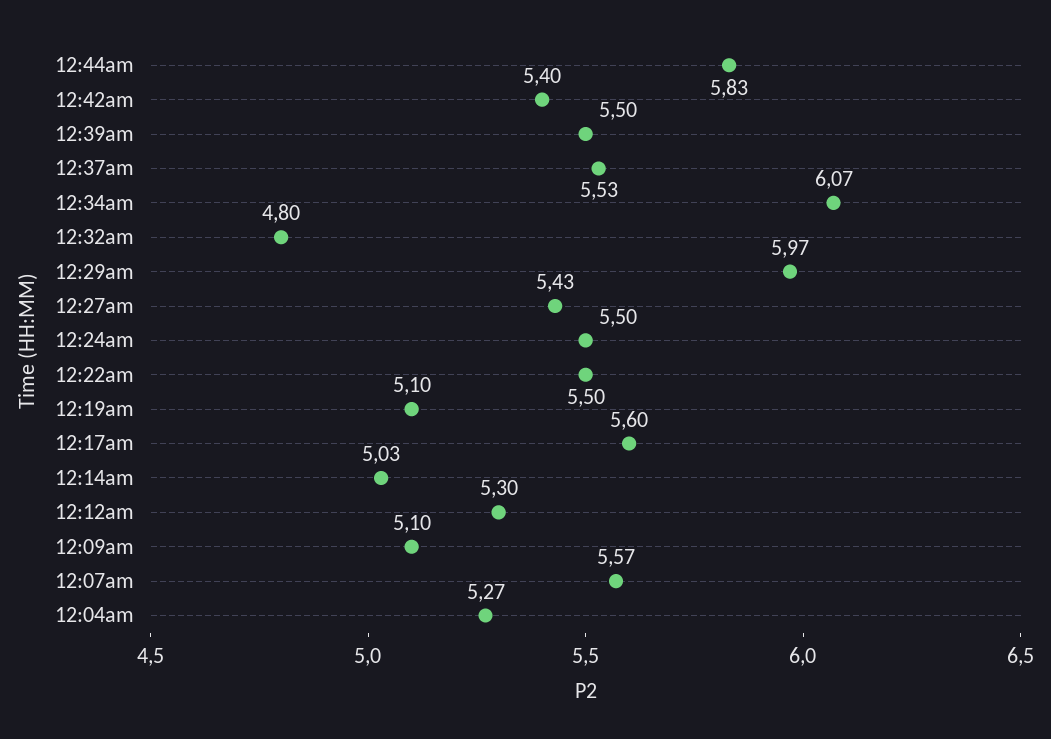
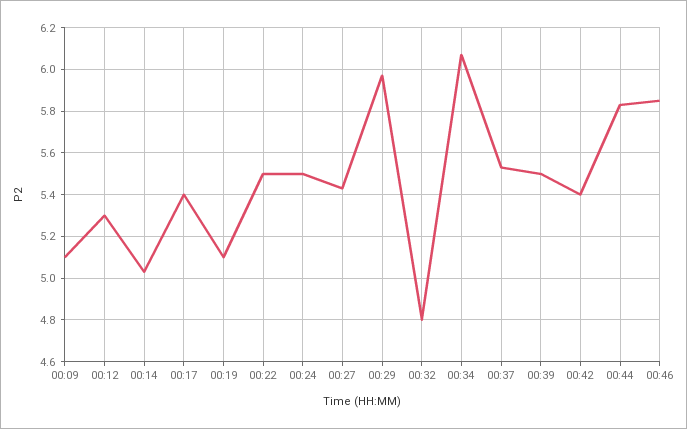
12:17am: 5.6 -> 5.4
12:07am: 5.57 -> none
12:04am: 5.27 -> none
00:46: none -> 5.85

